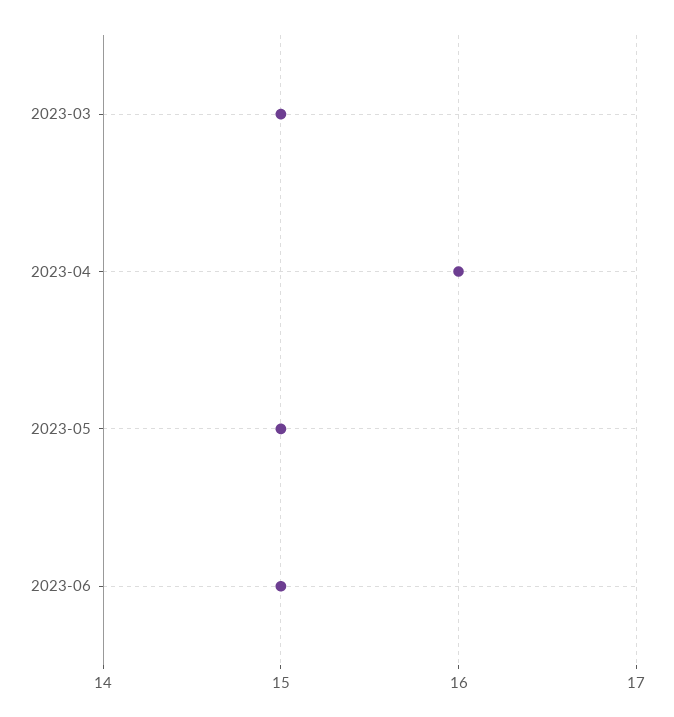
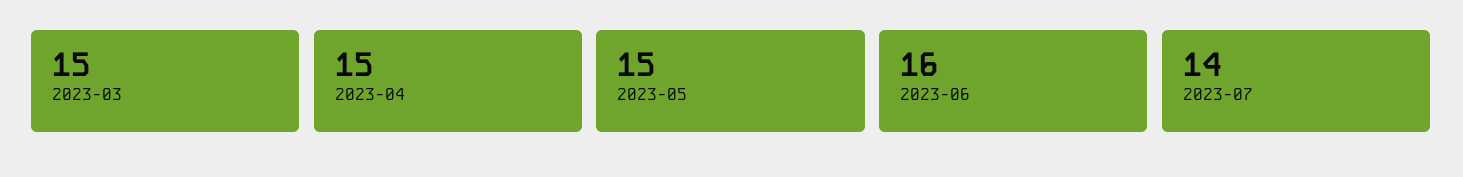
2023-04: 16 -> 15
2023-06: 15 -> 16
2023-07: none -> 14

